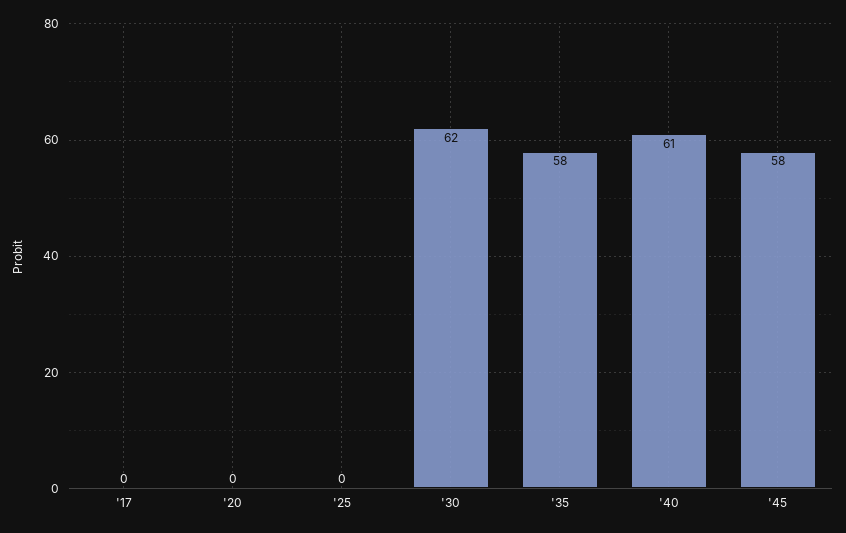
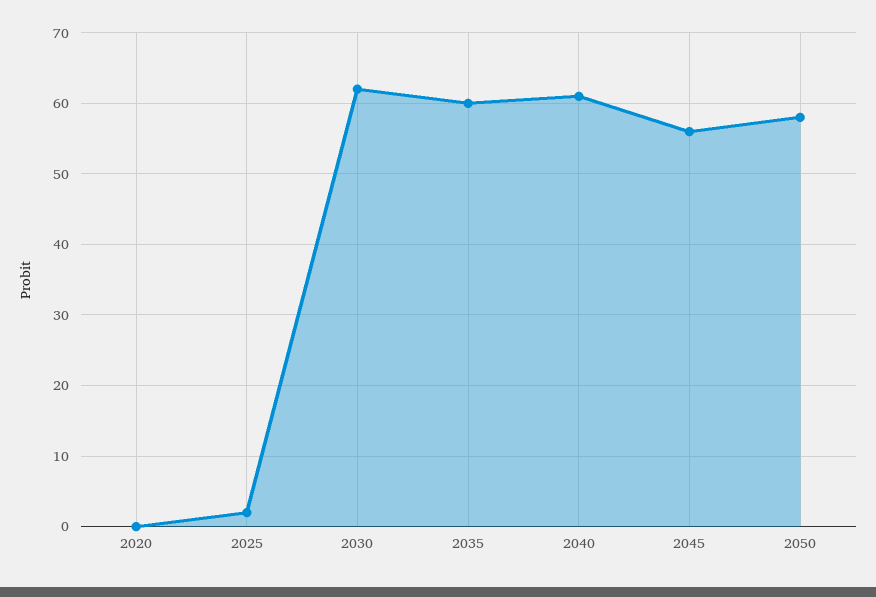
'17: 0 -> none
'25: 0 -> 2
'35: 58 -> 60
'45: 58 -> 56
2050: none -> 58

